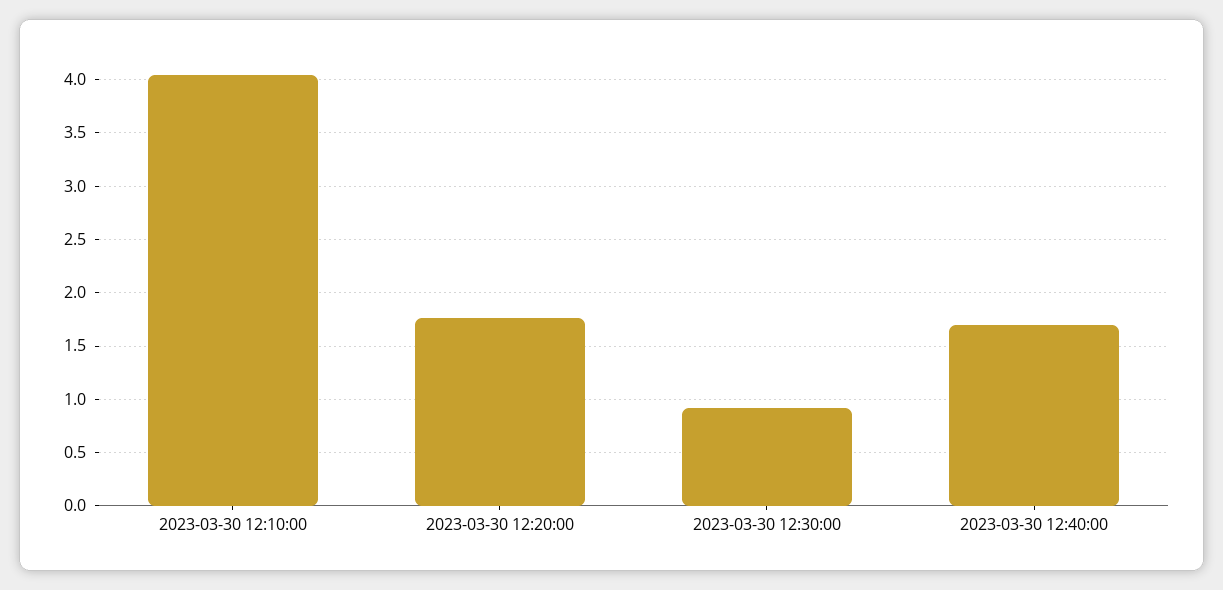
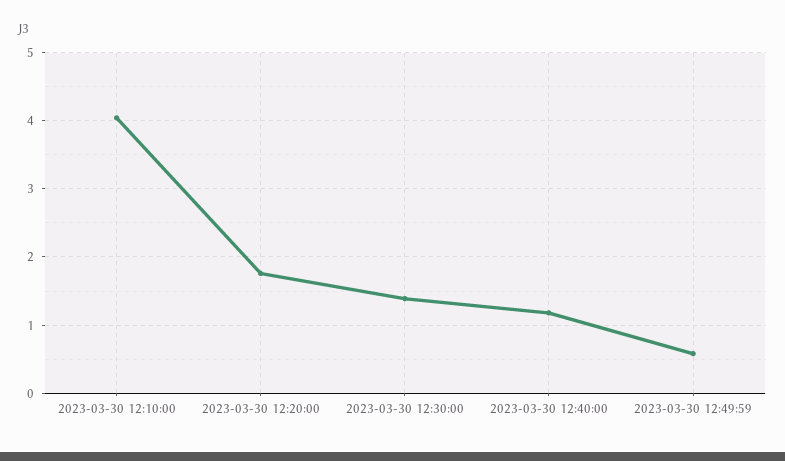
2023-03-30 12:30:00: 0.9 -> 1.4
2023-03-30 12:40:00: 1.7 -> 1.2
2023-03-30 12:49:59: none -> 0.6

